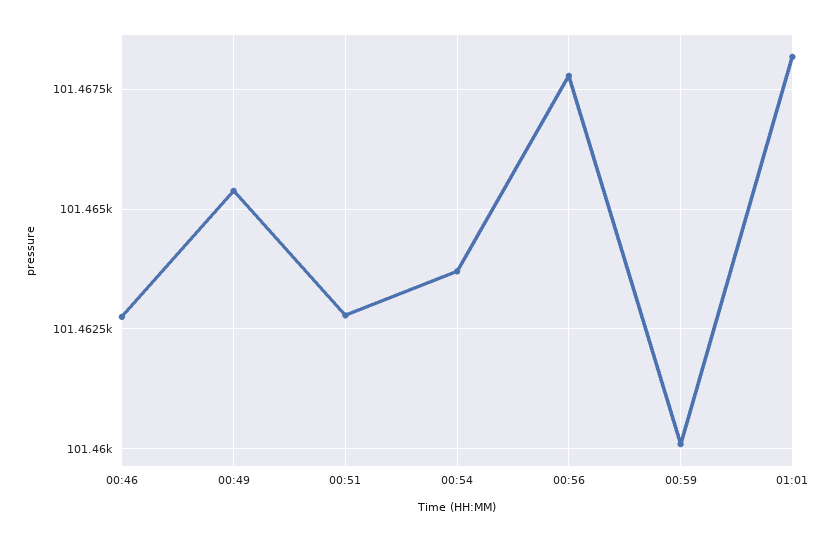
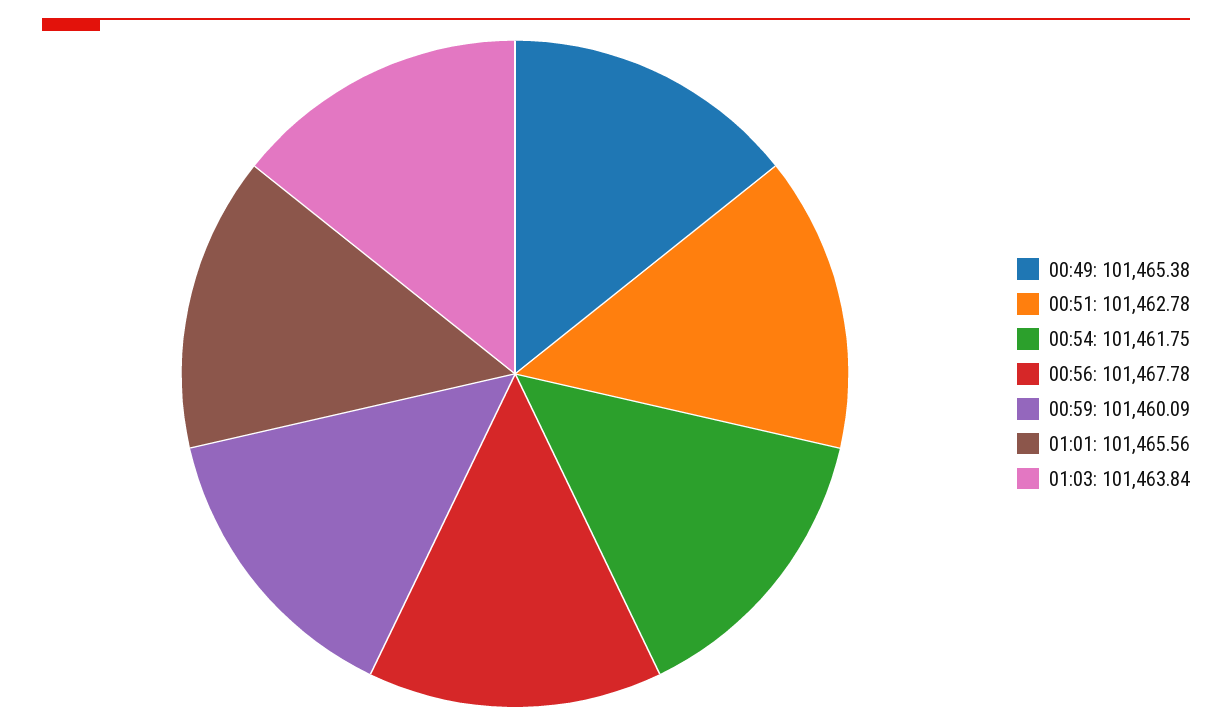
00:46: 101462.75 -> none
00:54: 101463.75 -> 101461.75
01:01: 101468.25 -> 101465.56
01:03: none -> 101463.84

